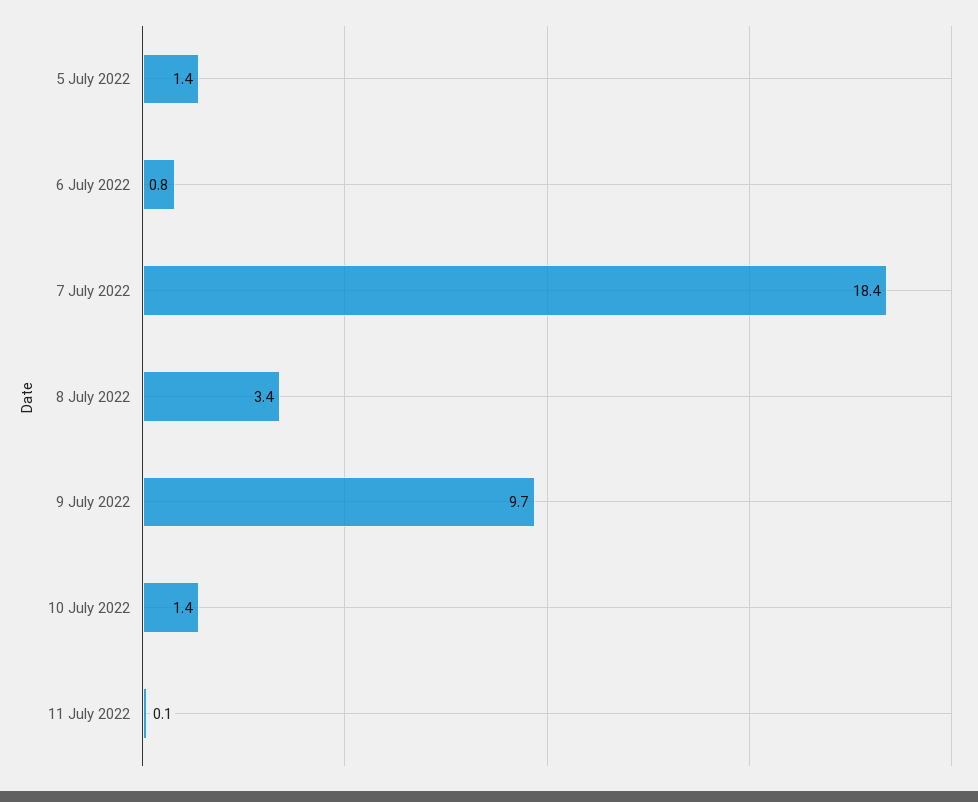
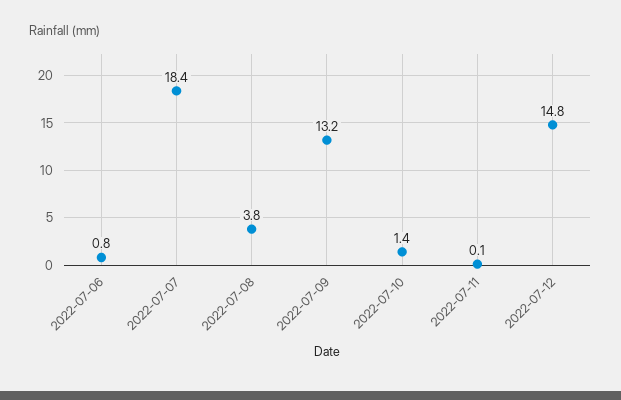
5 July 2022: 1.4 -> none
8 July 2022: 3.4 -> 3.8
9 July 2022: 9.7 -> 13.2
2022-07-12: none -> 14.8

